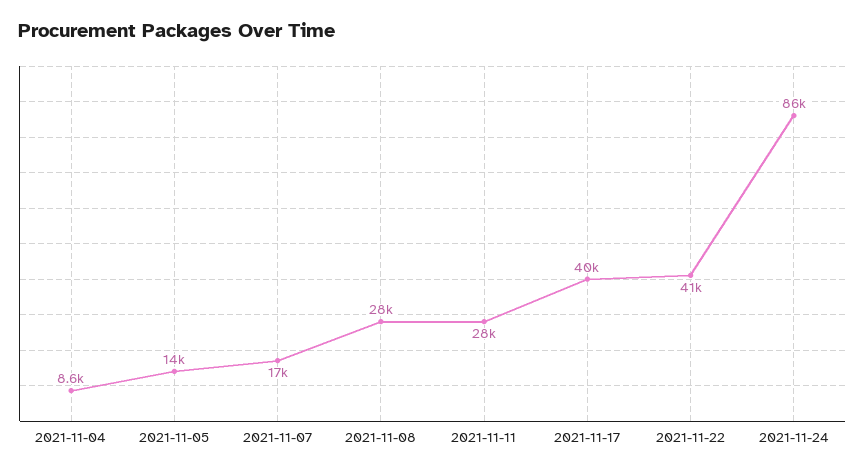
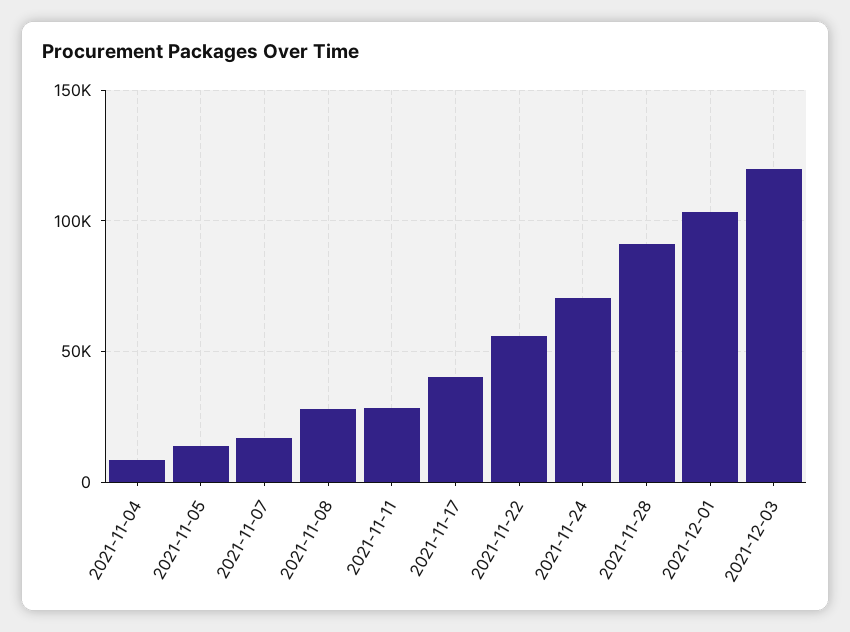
2021-11-22: 41000 -> 55000
2021-11-24: 86000 -> 70000
2021-11-28: none -> 90000
2021-12-01: none -> 105000
2021-12-03: none -> 120000

